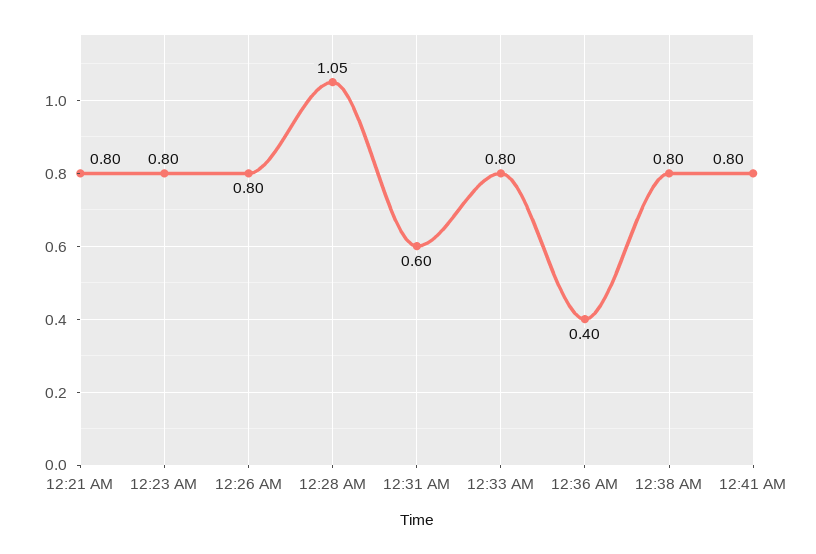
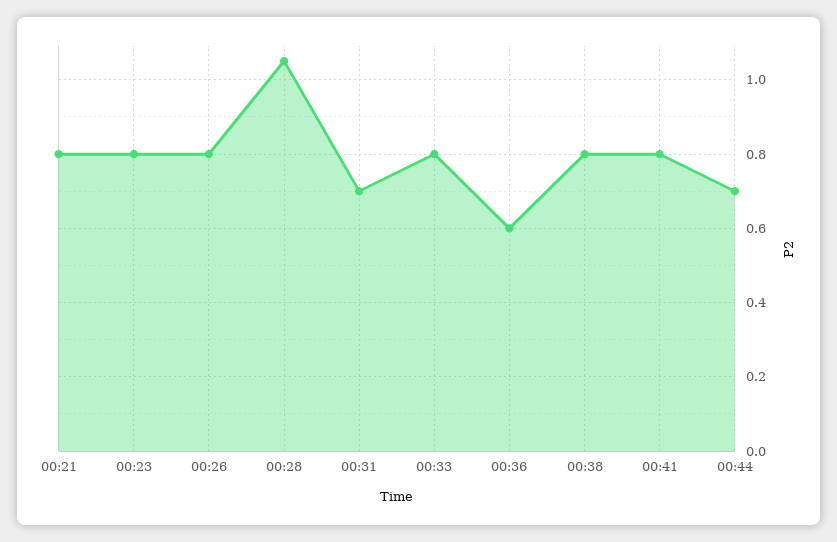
12:31 AM: 0.6 -> 0.7
12:36 AM: 0.4 -> 0.6
00:44: none -> 0.7

